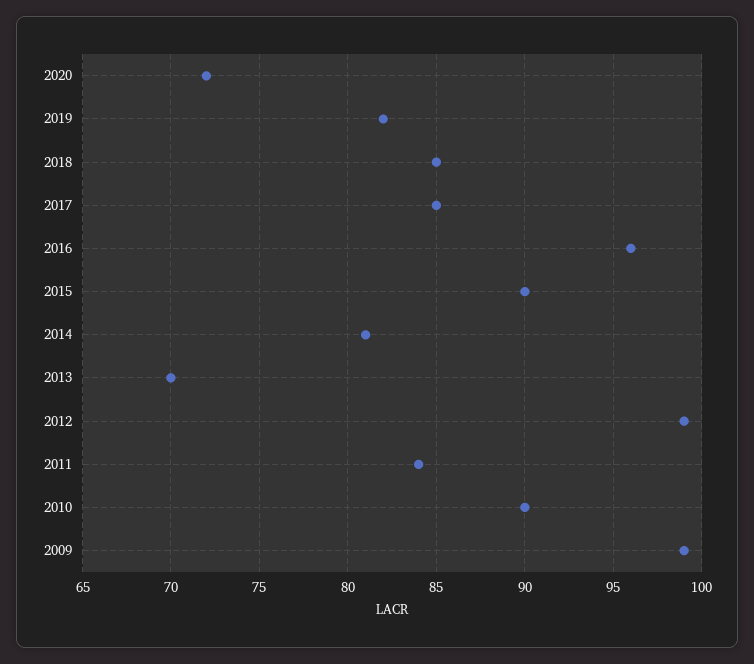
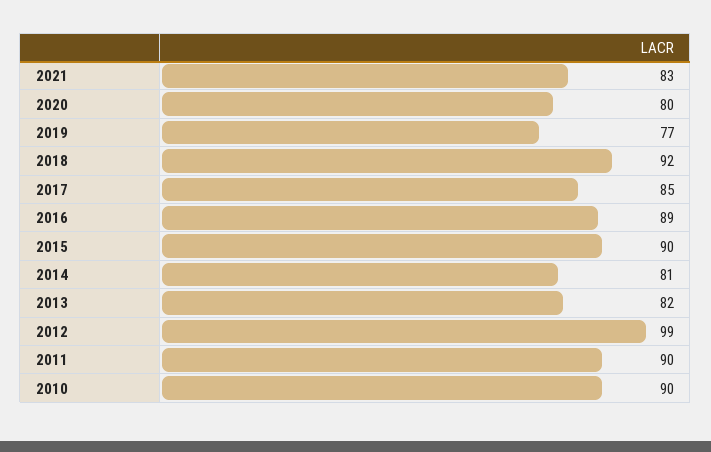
2020: 72 -> 80
2019: 82 -> 77
2018: 85 -> 92
2016: 96 -> 89
2013: 70 -> 82
2011: 84 -> 90
2009: 99 -> none
2021: none -> 83

